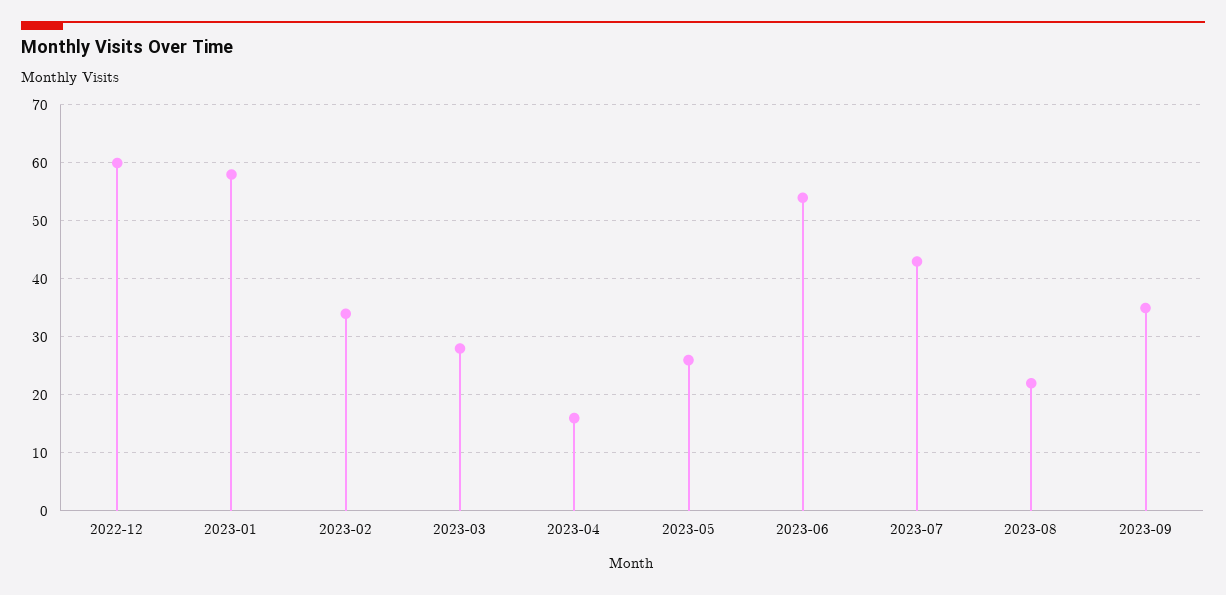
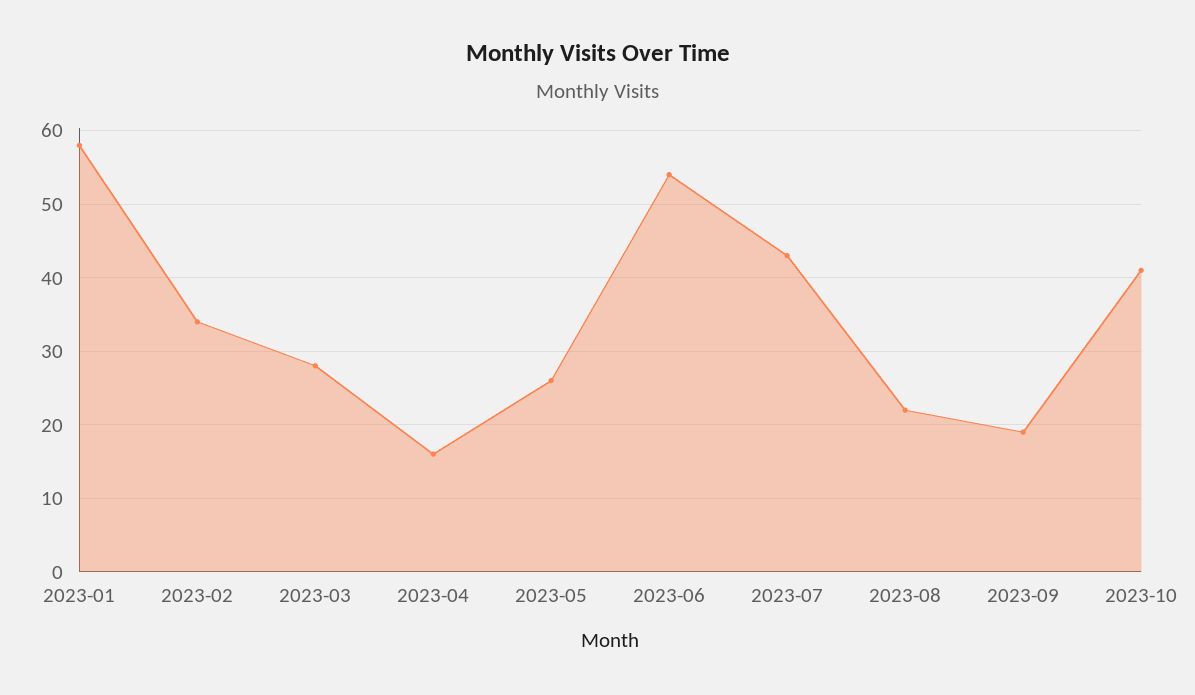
2022-12: 60 -> none
2023-09: 35 -> 19
2023-10: none -> 41

